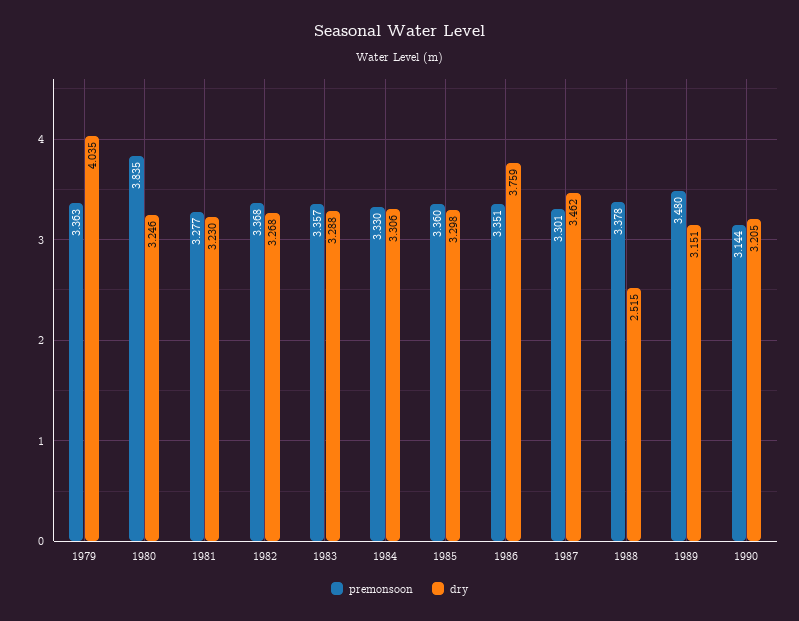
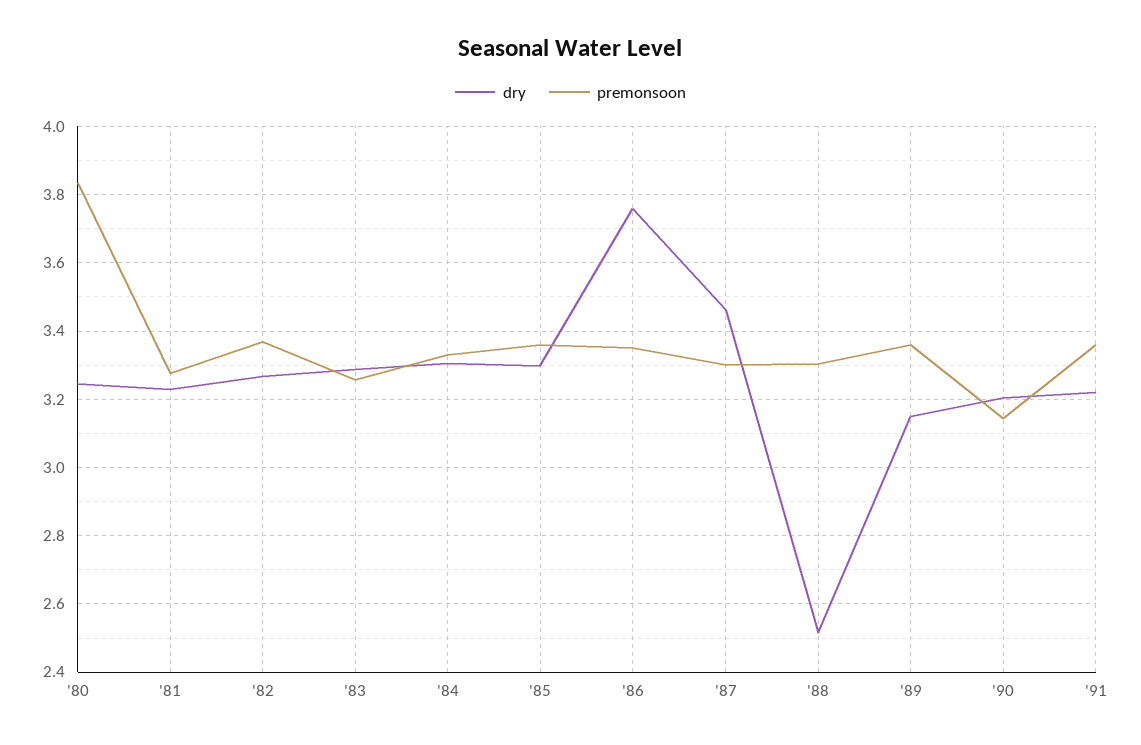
premonsoon, 1979: 3.363 -> none
dry, 1979: 4.035 -> none
premonsoon, 1983: 3.357 -> 3.26
premonsoon, 1988: 3.378 -> 3.3
premonsoon, 1989: 3.48 -> 3.36
dry, '91: none -> 3.22
premonsoon, '91: none -> 3.36

